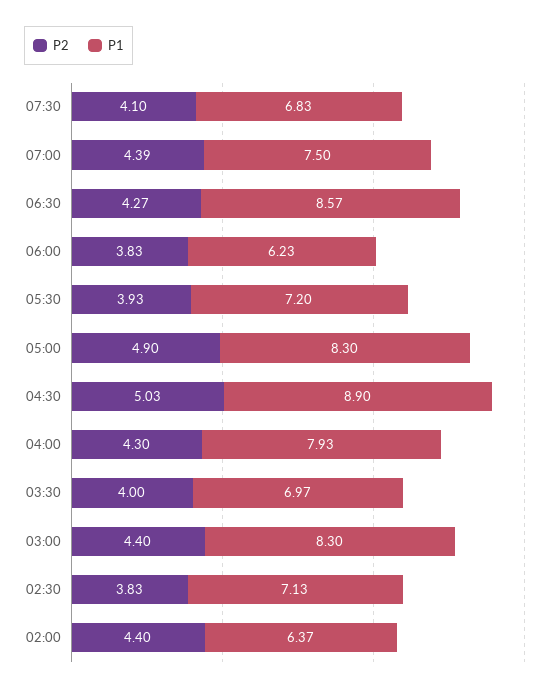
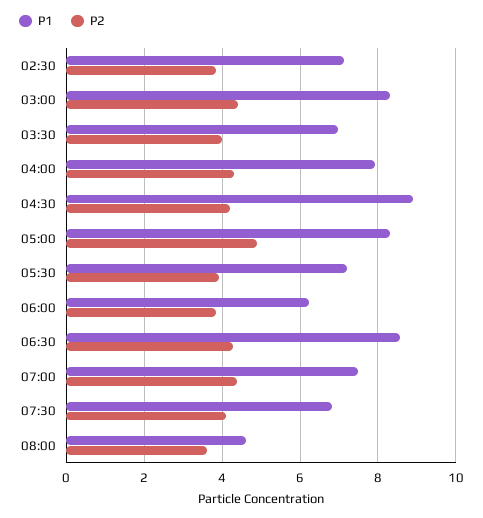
P2, 04:30: 5.03 -> 4.2
P2, 02:00: 4.4 -> none
P1, 02:00: 6.37 -> none
P1, 08:00: none -> 4.6
P2, 08:00: none -> 3.6

